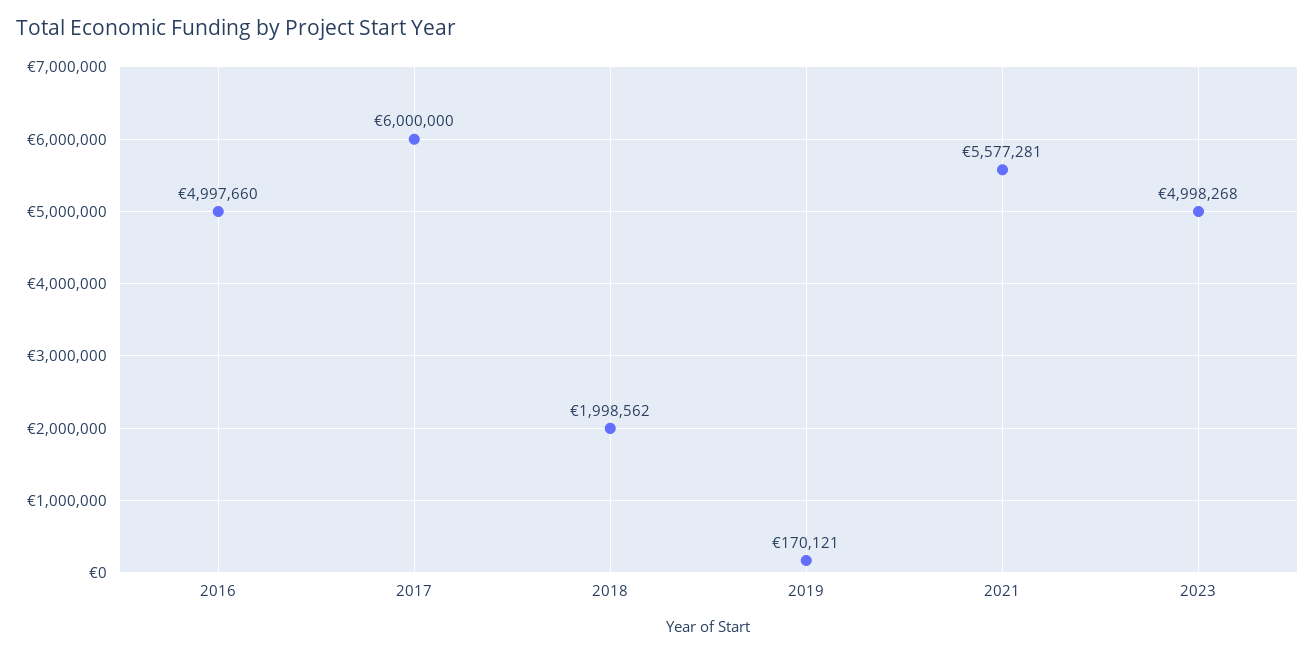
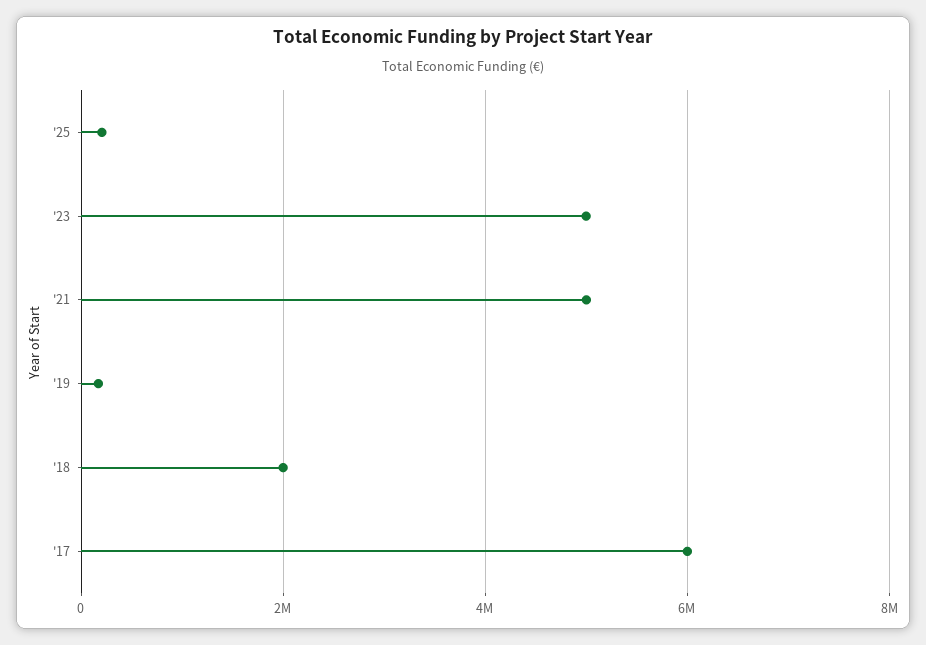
2016: 4997660 -> none
2021: 5577281 -> 5000000
'25: none -> 200000

